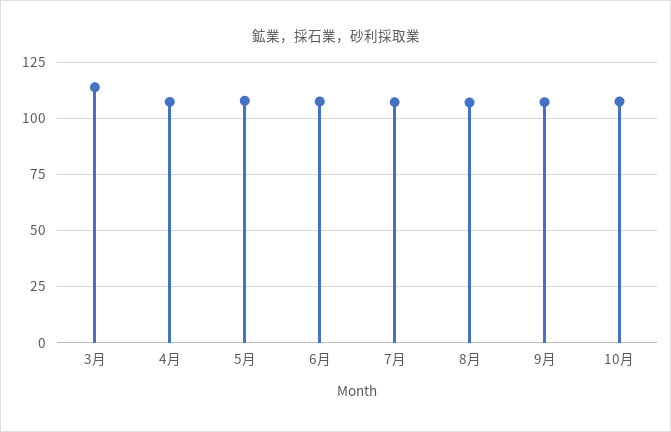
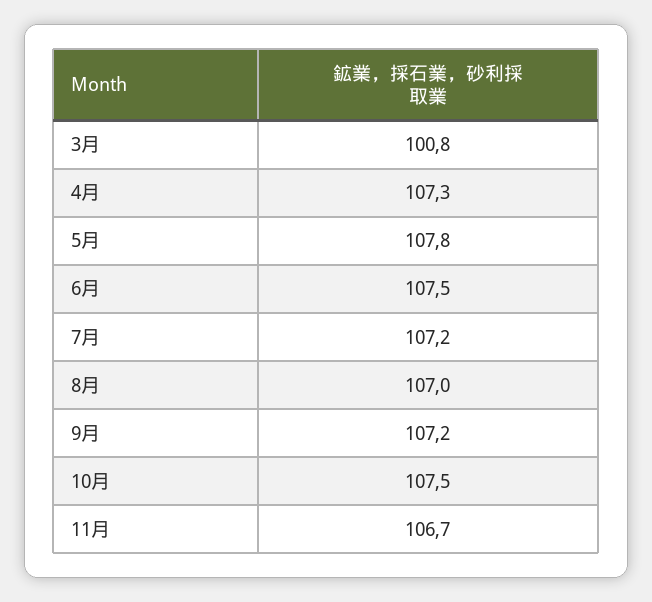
3月: 115 -> 100.8
11月: none -> 106.7

